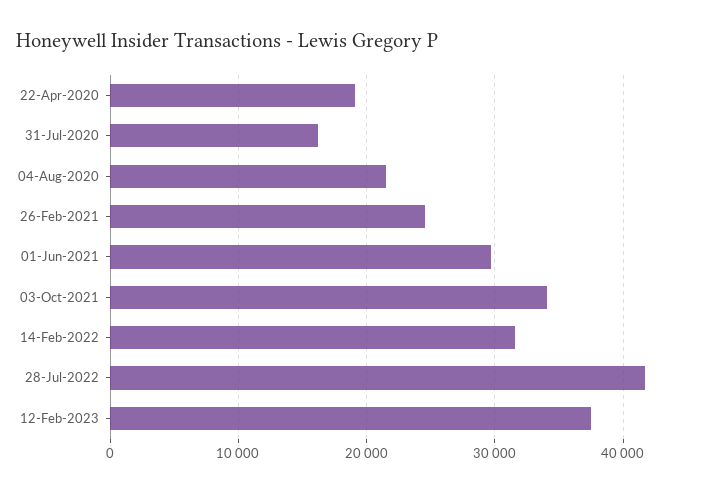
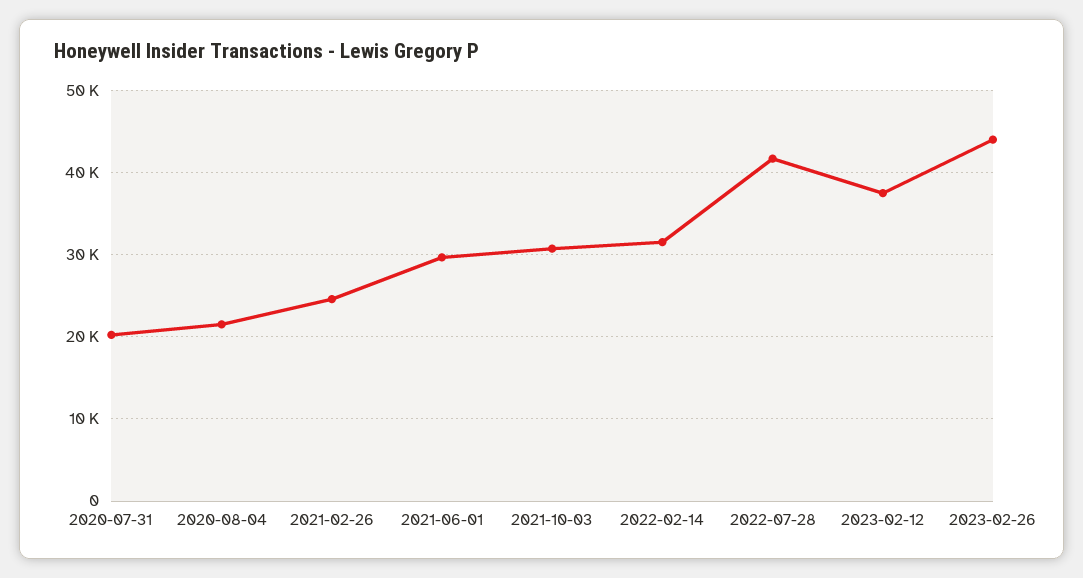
22-Apr-2020: 19000 -> none
31-Jul-2020: 16000 -> 20000
03-Oct-2021: 34000 -> 31000
2023-02-26: none -> 44000

